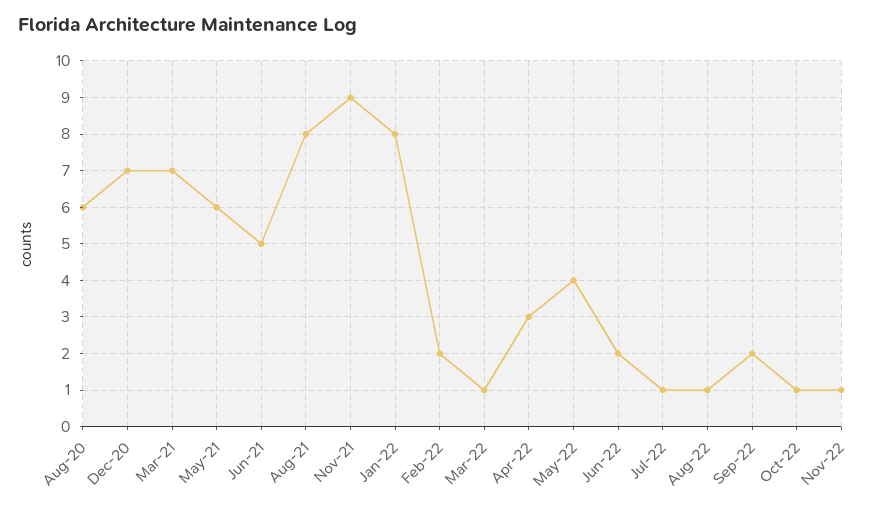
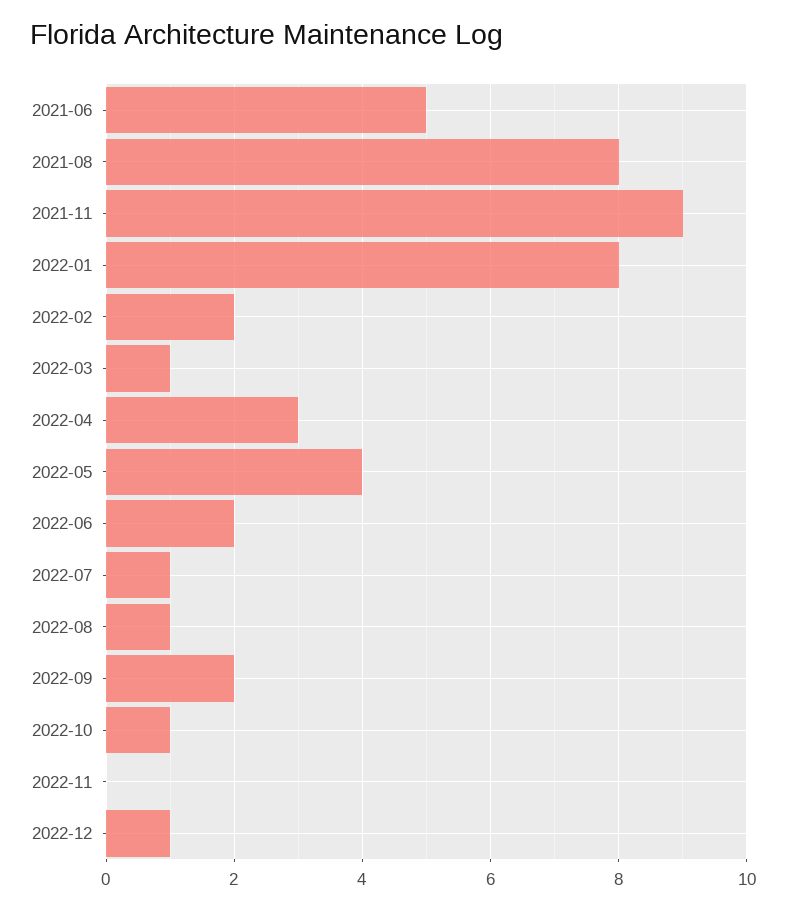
Aug-20: 6 -> none
Dec-20: 7 -> none
Mar-21: 7 -> none
May-21: 6 -> none
Nov-22: 1 -> 0
2022-12: none -> 1

